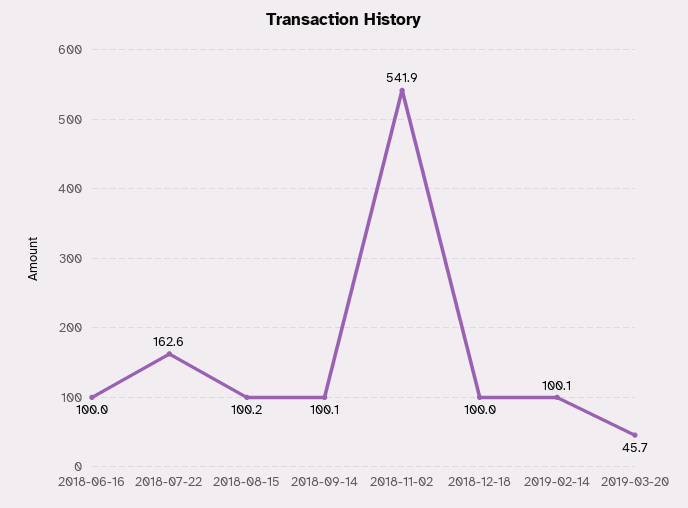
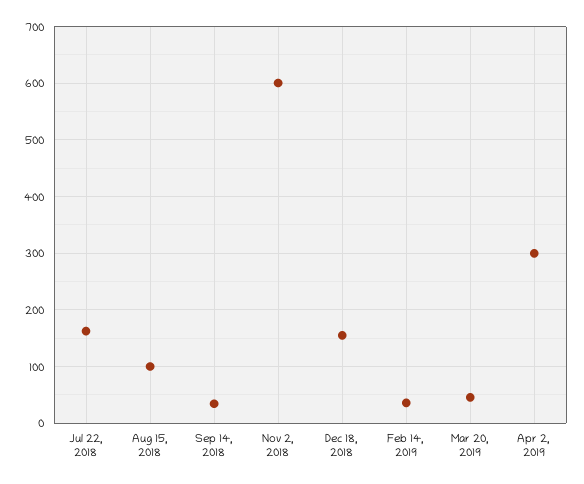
2018-06-16: 100 -> none
2018-09-14: 100.1 -> 40
2018-11-02: 541.9 -> 600
2018-12-18: 100 -> 160
2019-02-14: 100.1 -> 40
Apr 2, 2019: none -> 300

